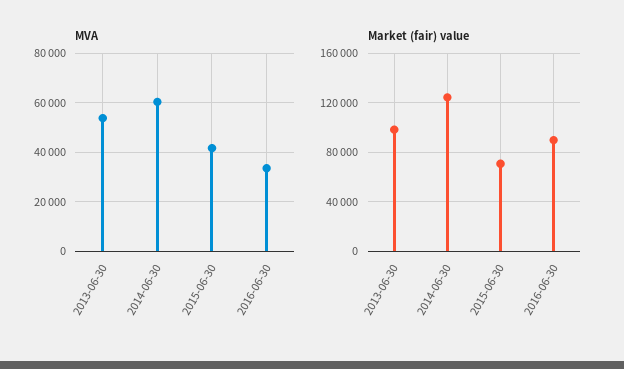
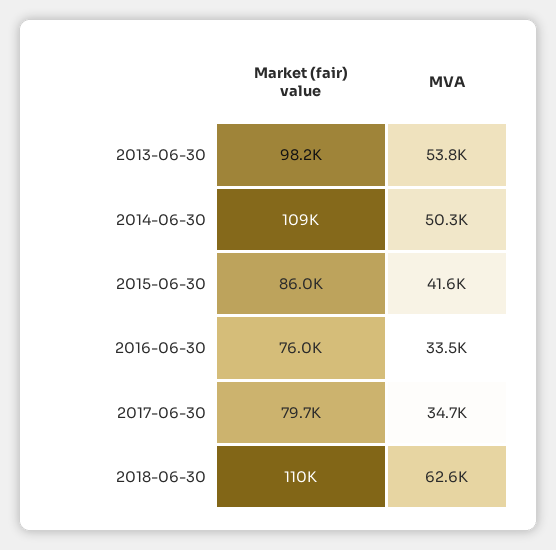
MVA, 2014-06-30: 60000 -> 50300
Market (fair) value, 2014-06-30: 125000 -> 109000
Market (fair) value, 2015-06-30: 70000 -> 86000
Market (fair) value, 2016-06-30: 90000 -> 76000
Market (fair) value, 2017-06-30: none -> 79700
MVA, 2017-06-30: none -> 34700
Market (fair) value, 2018-06-30: none -> 110000
MVA, 2018-06-30: none -> 62600

